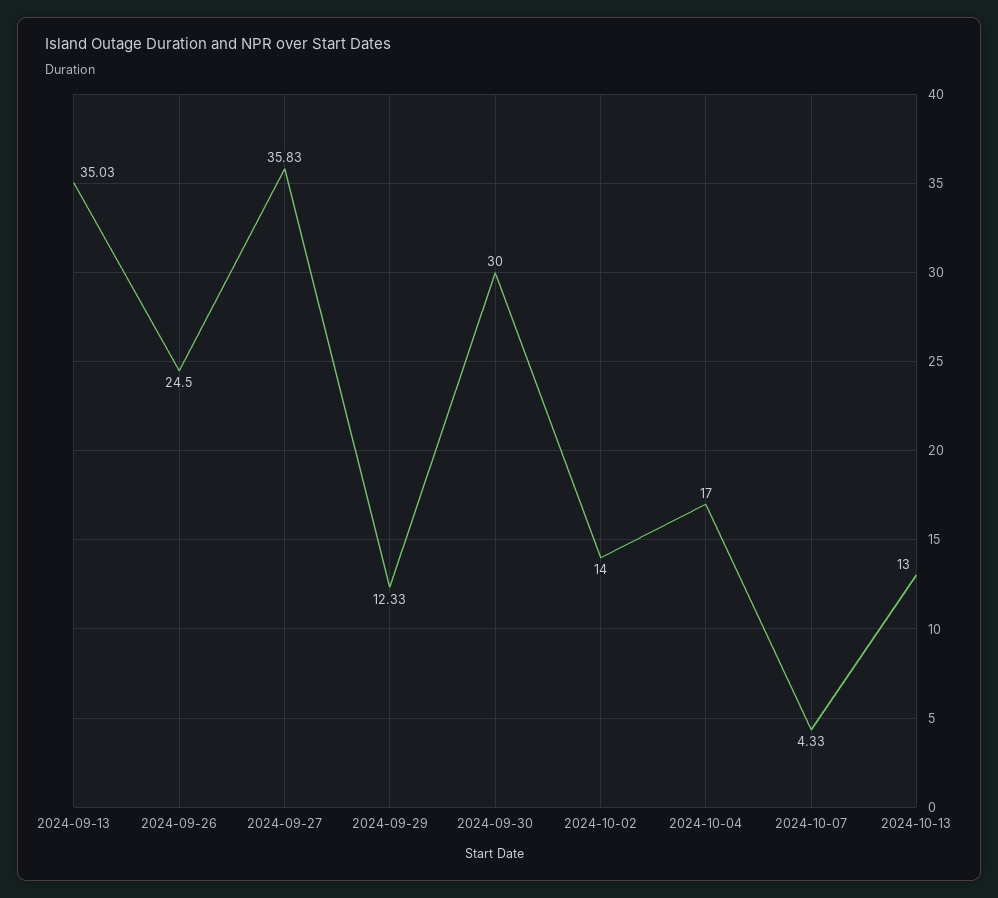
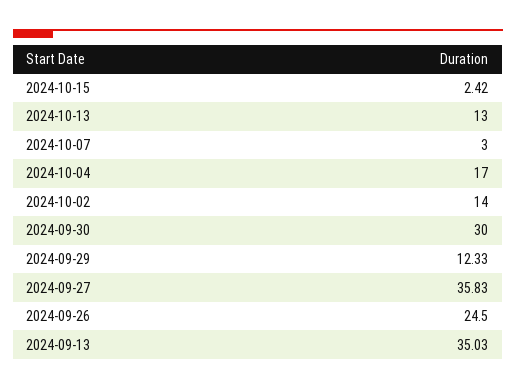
2024-10-07: 4.33 -> 3
2024-10-15: none -> 2.42

